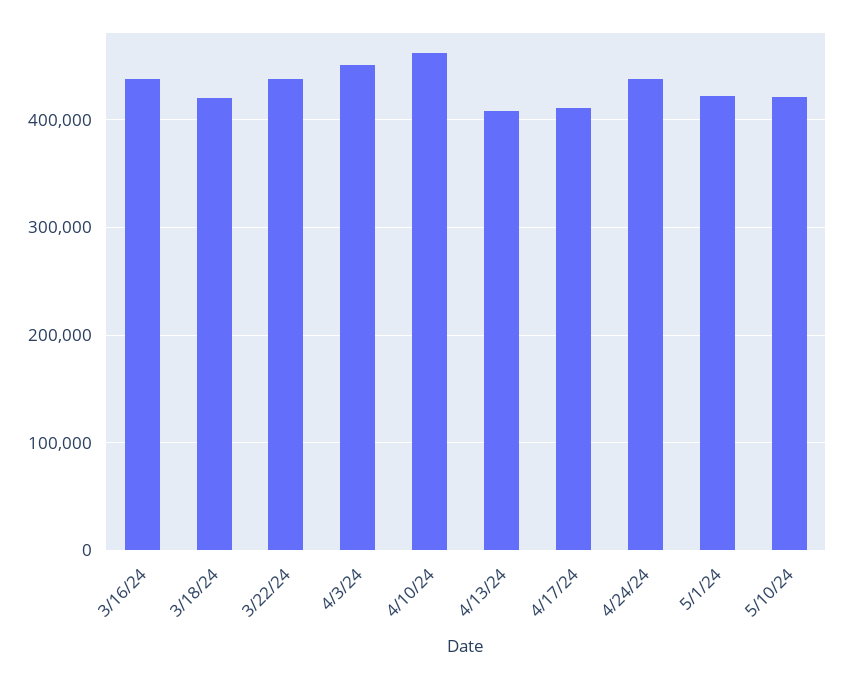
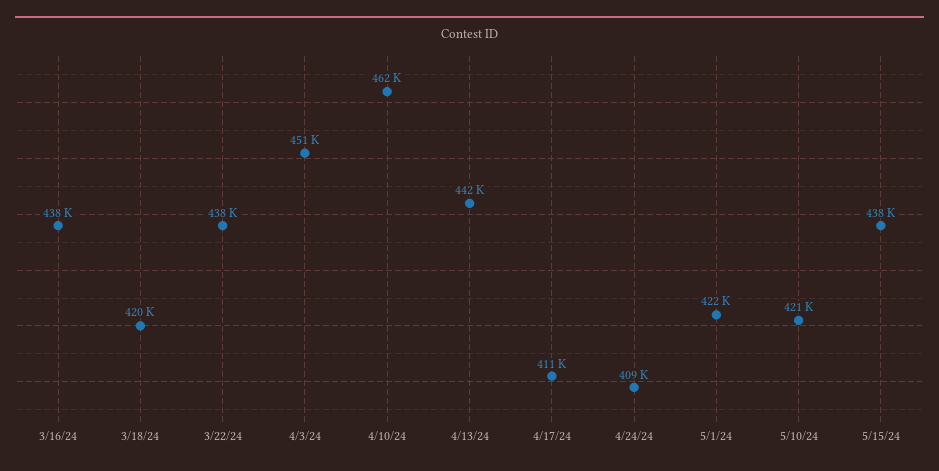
4/13/24: 410000 -> 442000
4/24/24: 440000 -> 409000
5/15/24: none -> 438000

